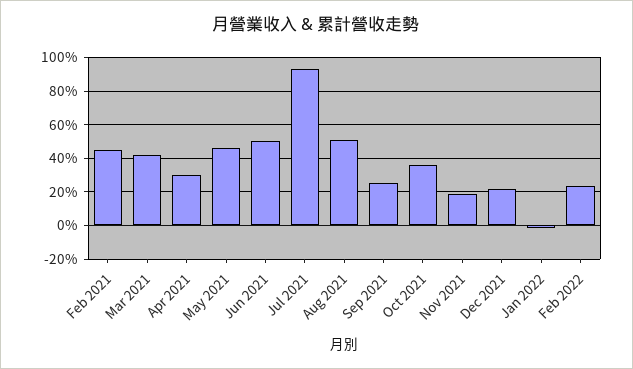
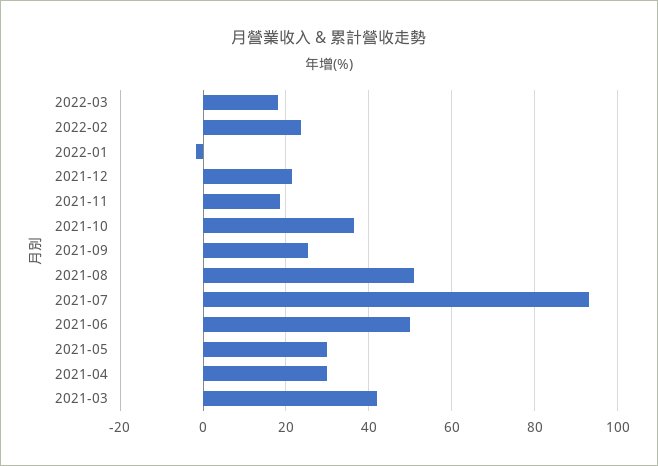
Feb 2021: 45 -> none
May 2021: 45 -> 30
2022-03: none -> 18

